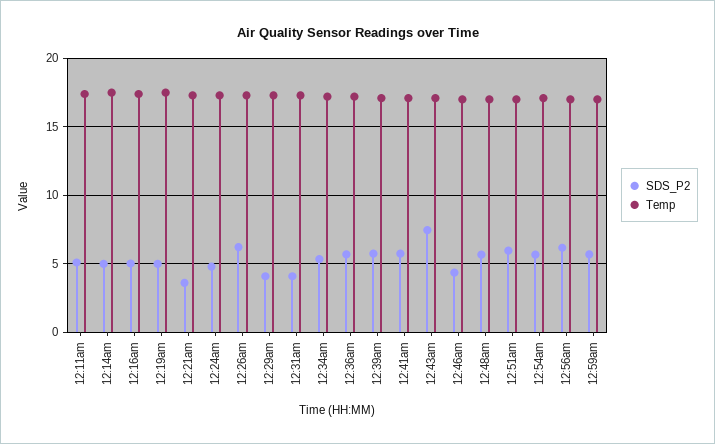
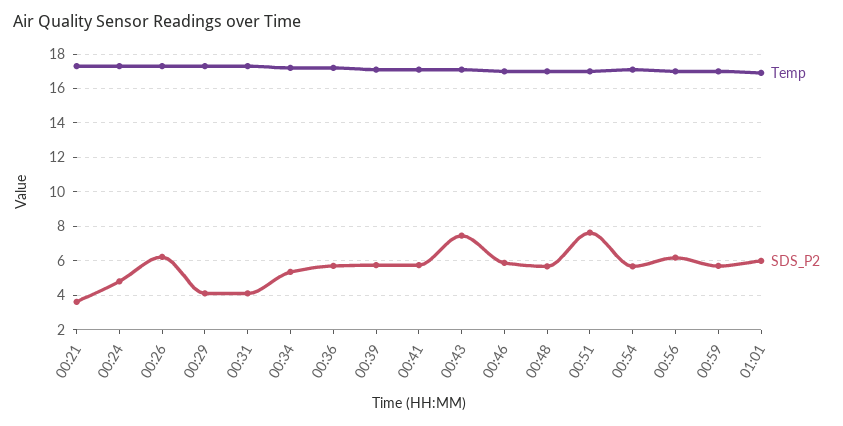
SDS_P2, 12:11am: 5 -> none
Temp, 12:11am: 17.5 -> none
SDS_P2, 12:14am: 5 -> none
Temp, 12:14am: 17.5 -> none
SDS_P2, 12:16am: 5 -> none
Temp, 12:16am: 17.5 -> none
SDS_P2, 12:19am: 5 -> none
Temp, 12:19am: 17.5 -> none
SDS_P2, 12:46am: 4.5 -> 6
SDS_P2, 12:51am: 6 -> 7.5
Temp, 01:01: none -> 17
SDS_P2, 01:01: none -> 6

